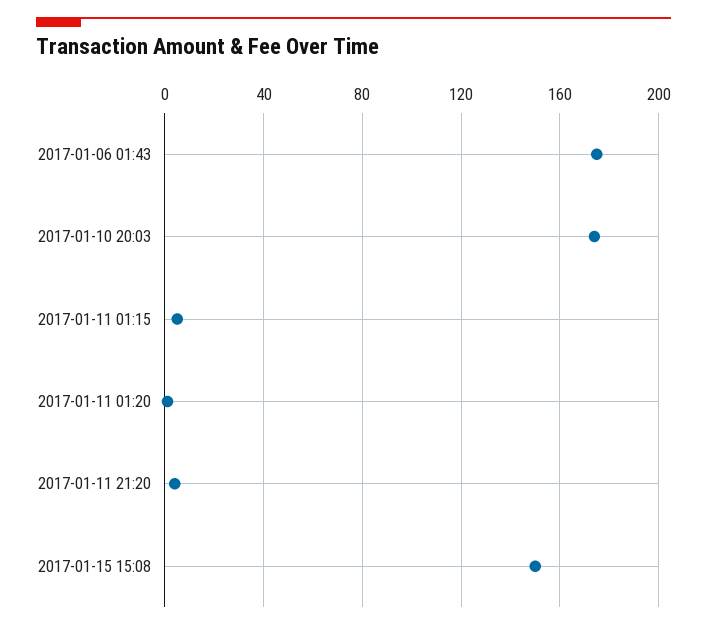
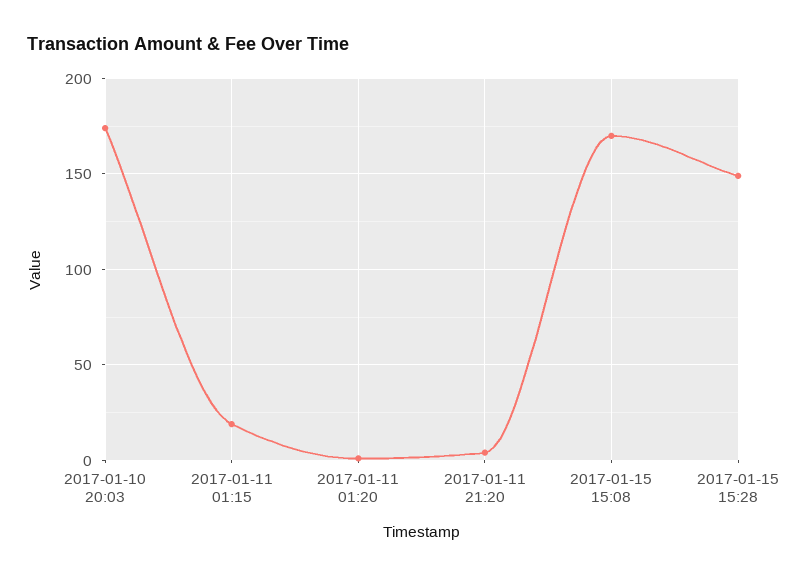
2017-01-06 01:43: 175 -> none
2017-01-11 01:15: 5 -> 20
2017-01-15 15:08: 150 -> 170
2017-01-15 15:28: none -> 150

